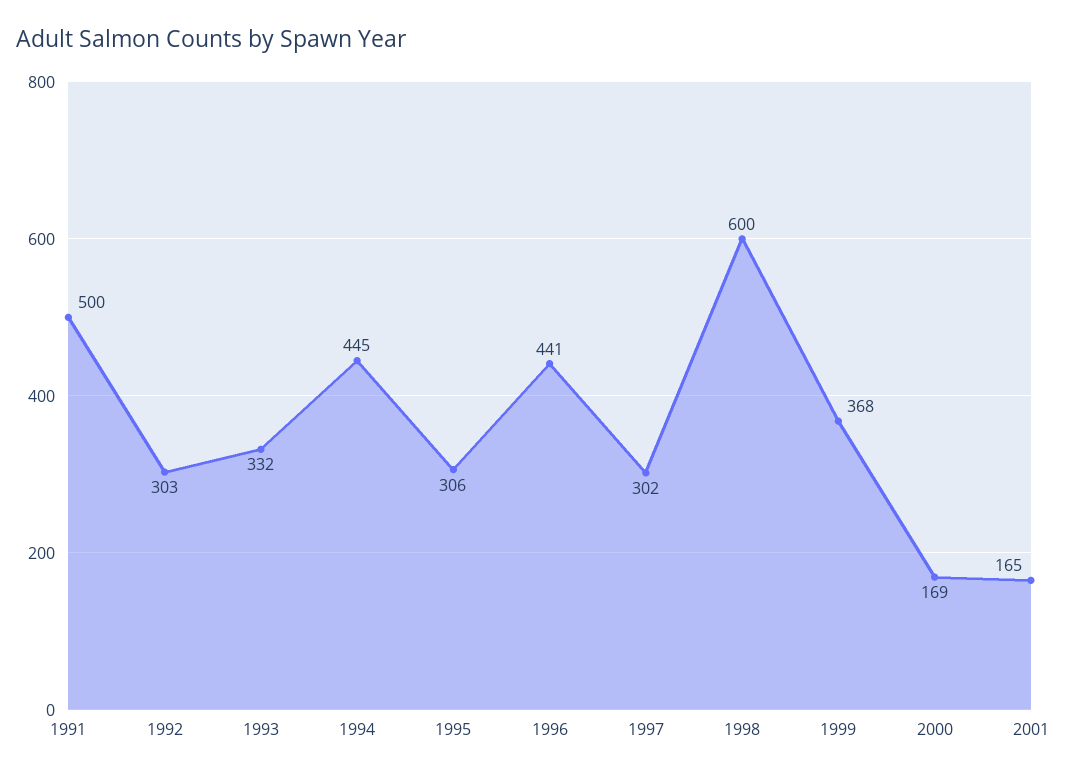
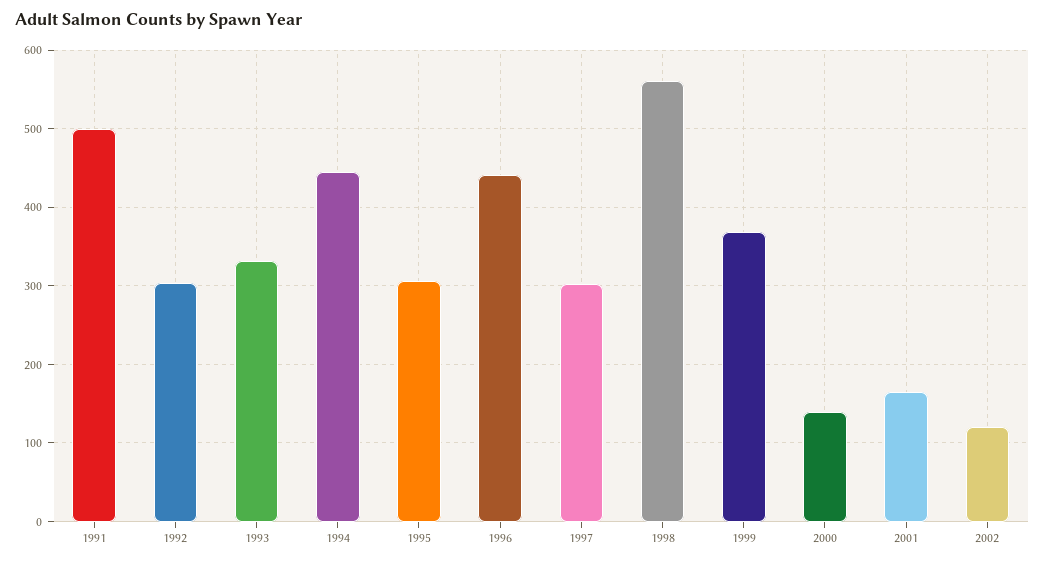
1998: 600 -> 560
2000: 169 -> 140
2002: none -> 120

